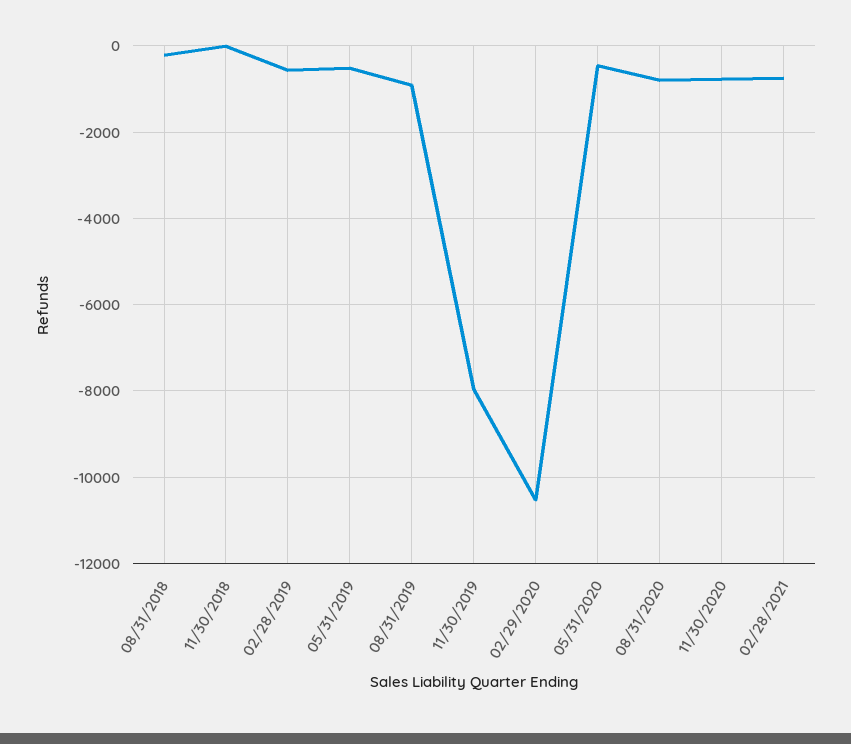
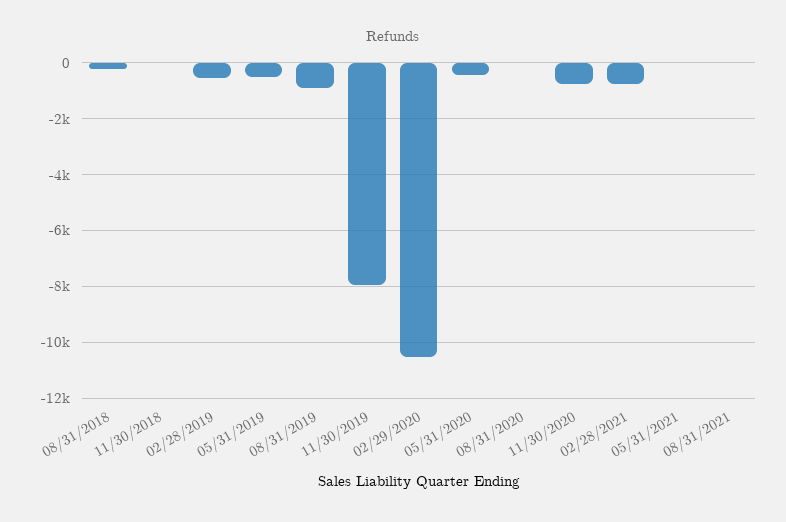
08/31/2020: -800 -> 0
05/31/2021: none -> 0
08/31/2021: none -> 0

